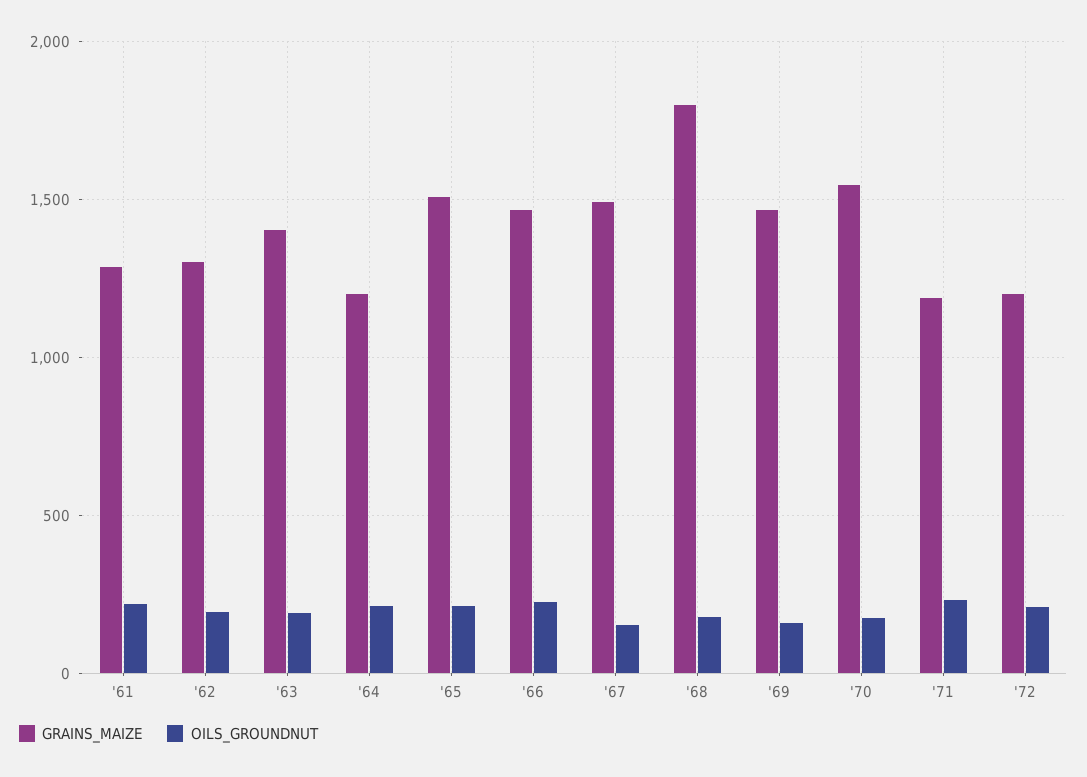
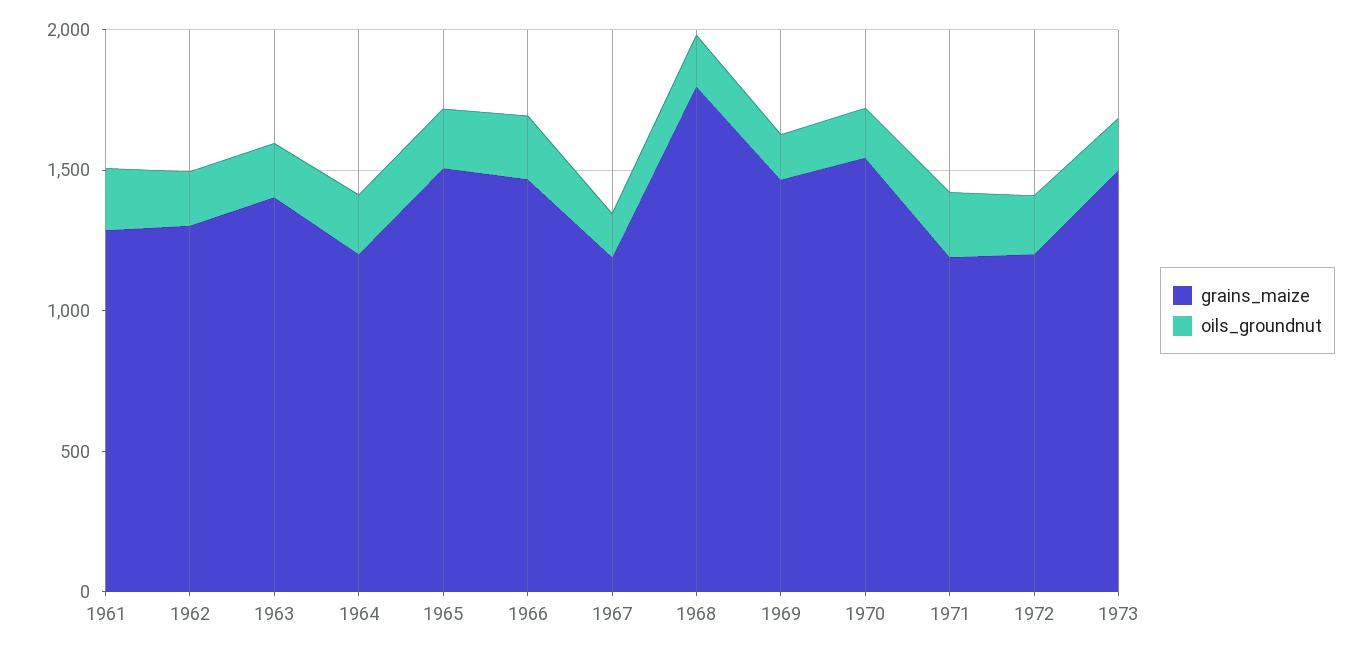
GRAINS_MAIZE, '67: 1500 -> 1200
GRAINS_MAIZE, 1973: none -> 1500
OILS_GROUNDNUT, 1973: none -> 200

